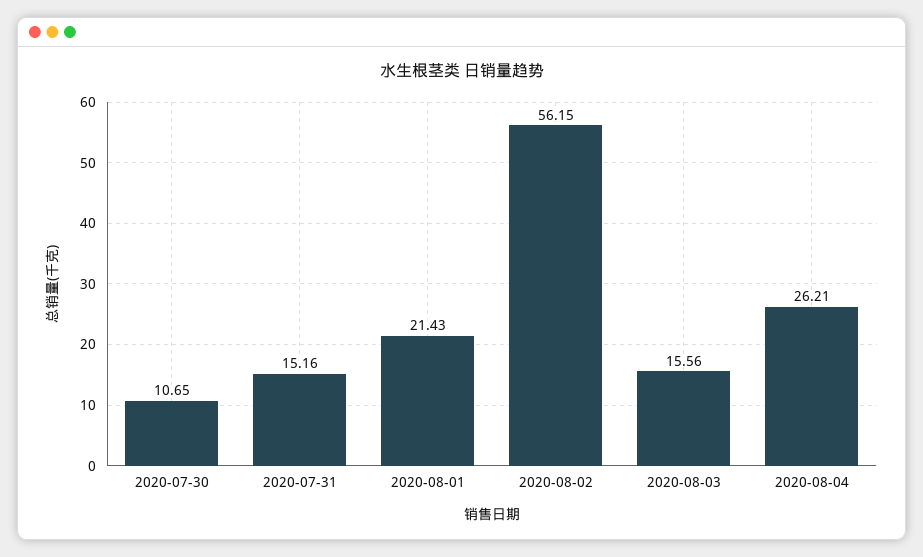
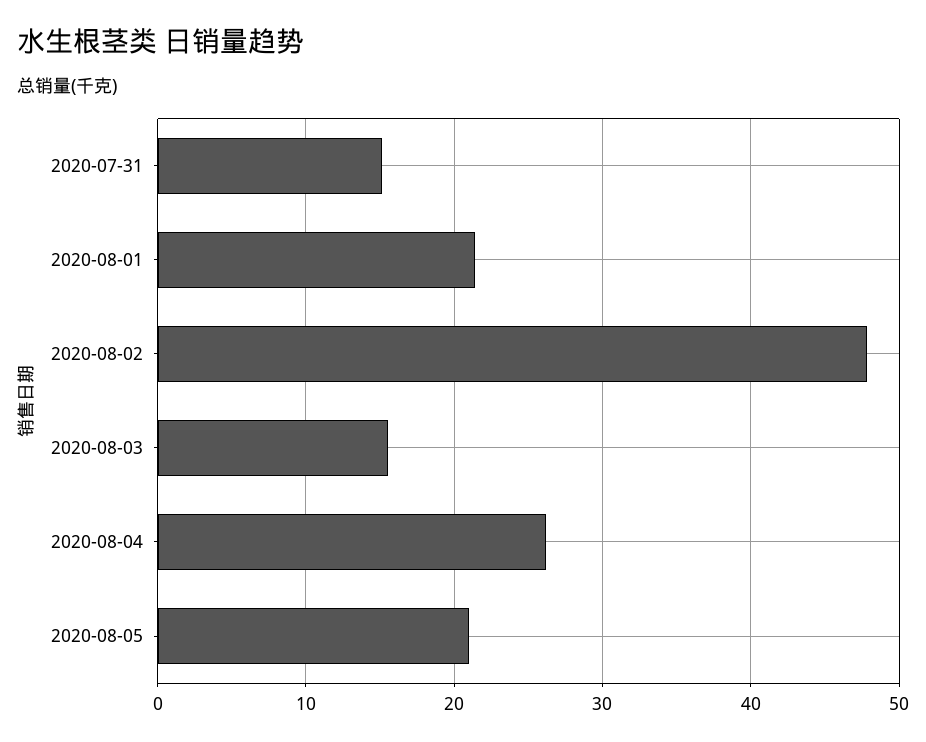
2020-07-30: 10.65 -> none
2020-08-02: 56.15 -> 48
2020-08-05: none -> 21

